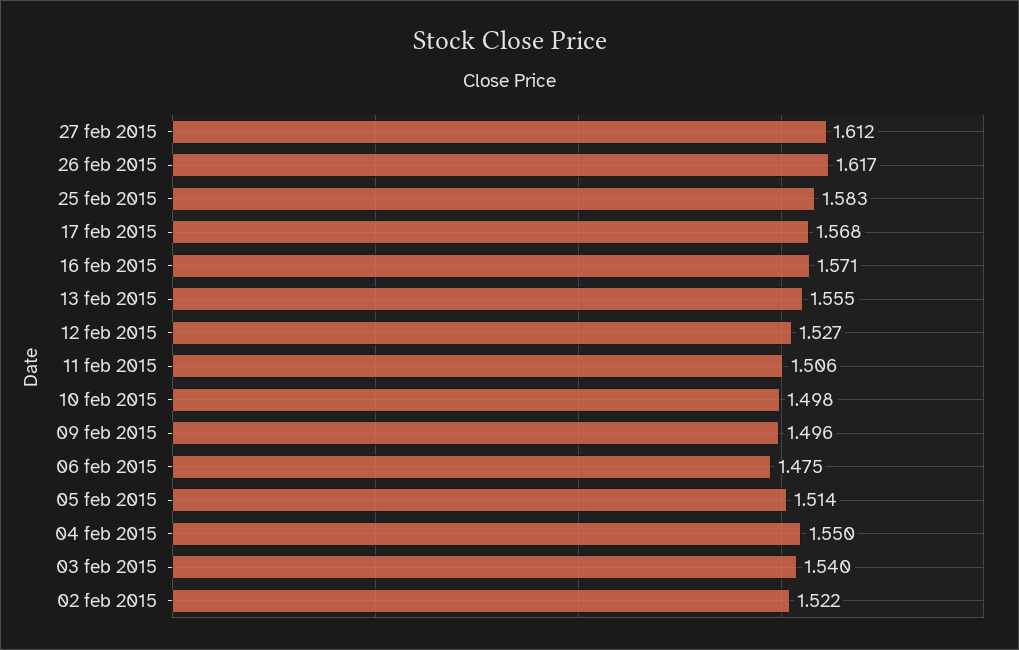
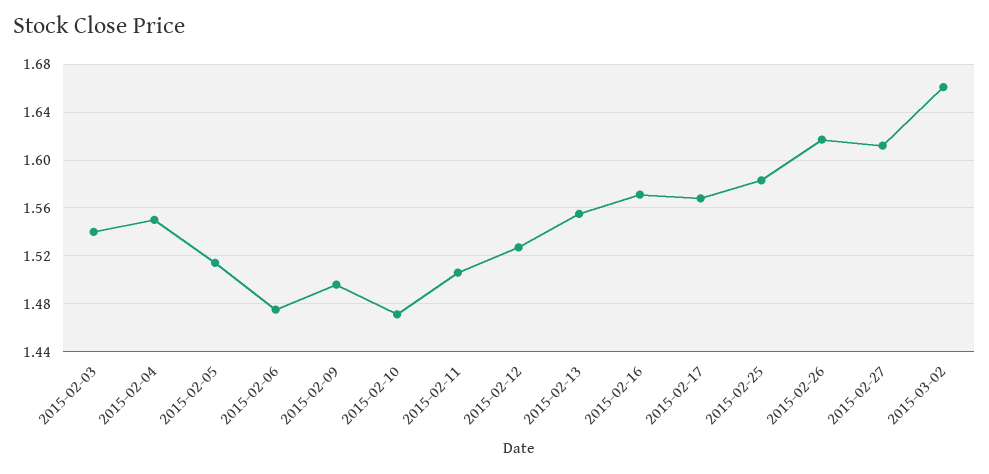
10 feb 2015: 1.498 -> 1.47
02 feb 2015: 1.522 -> none
2015-03-02: none -> 1.66

